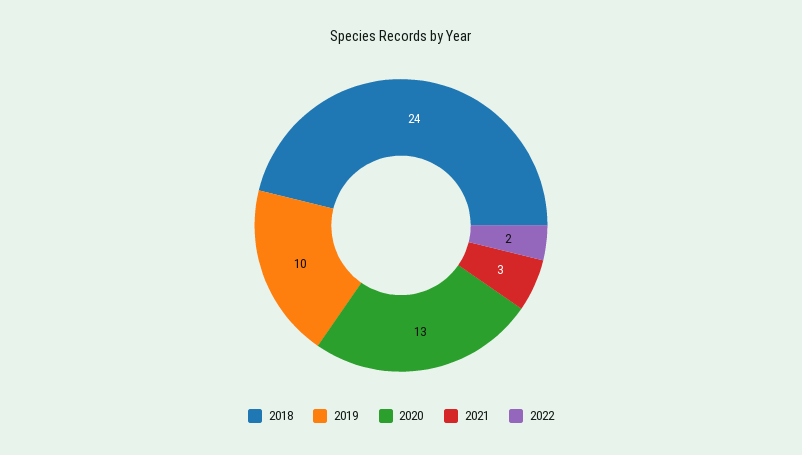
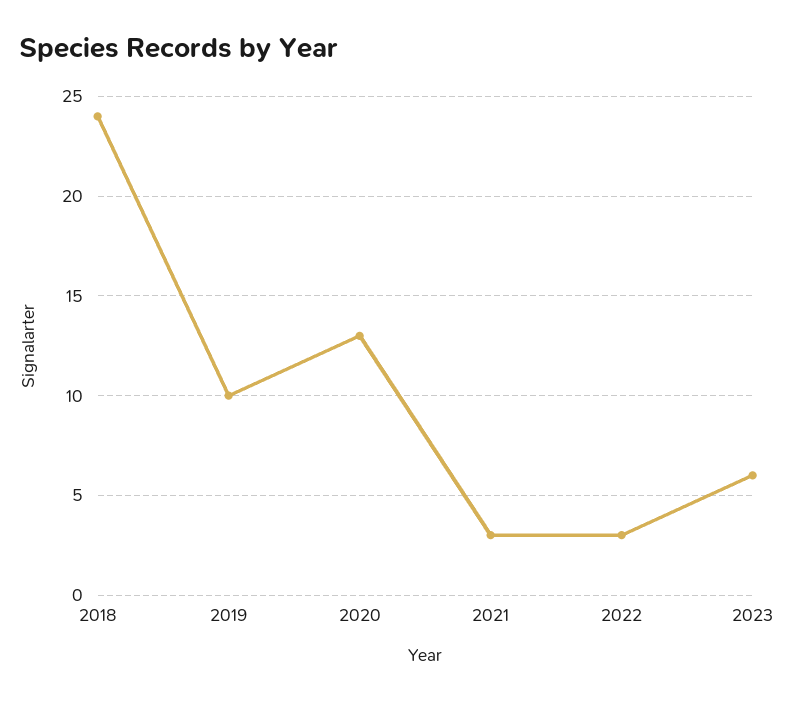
2022: 2 -> 3
2023: none -> 6

